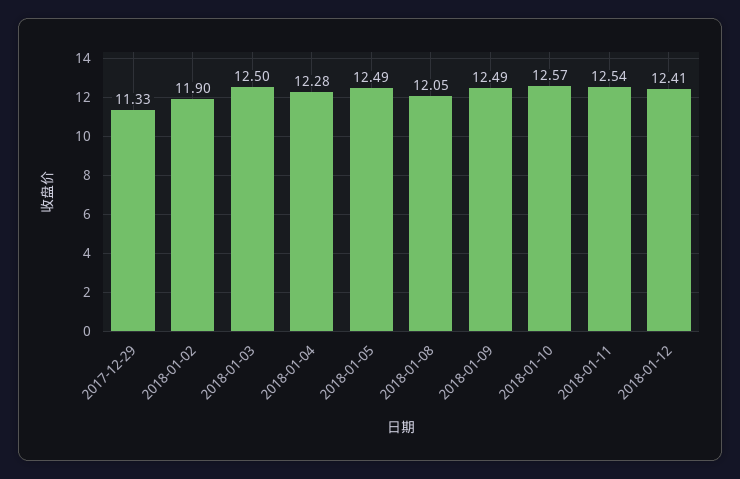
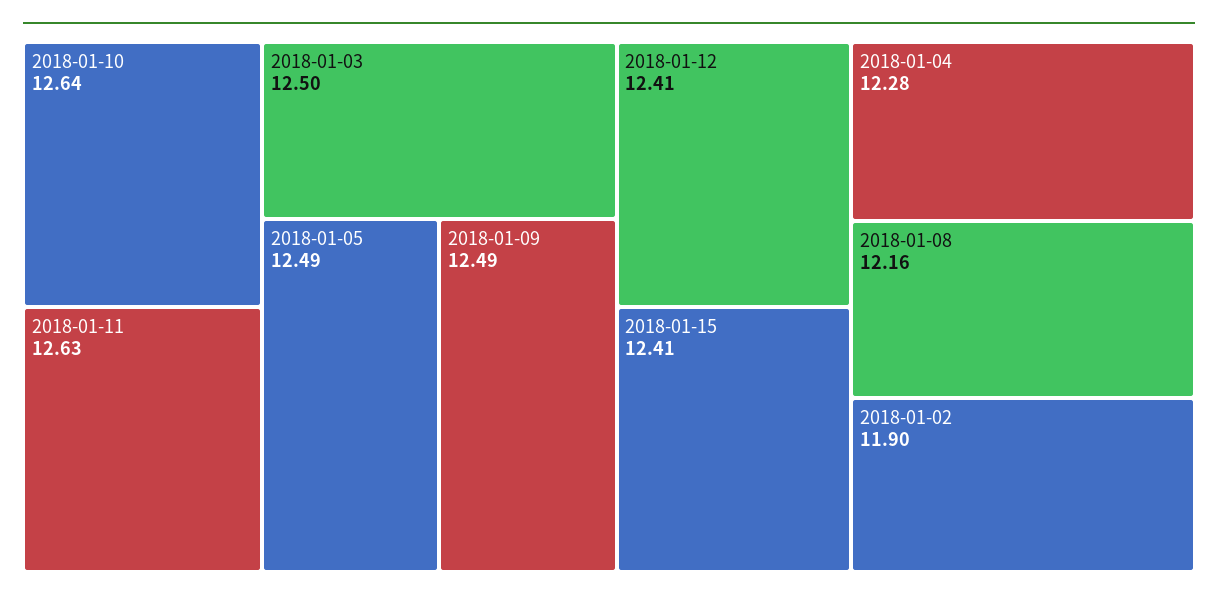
2017-12-29: 11.33 -> none
2018-01-08: 12.05 -> 12.16
2018-01-10: 12.57 -> 12.64
2018-01-11: 12.54 -> 12.63
2018-01-15: none -> 12.41

